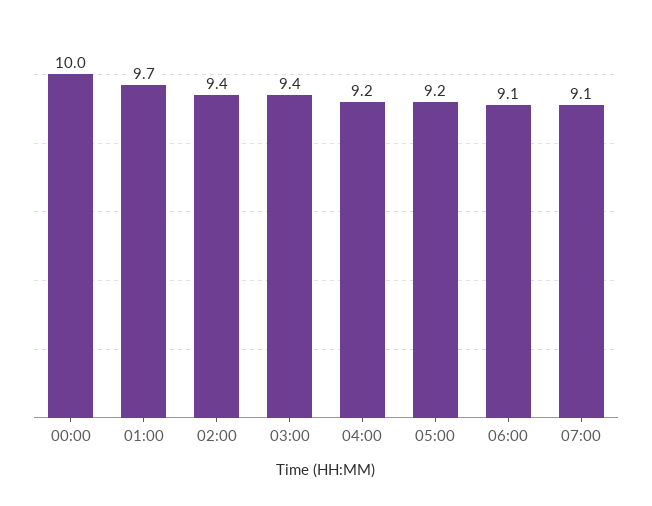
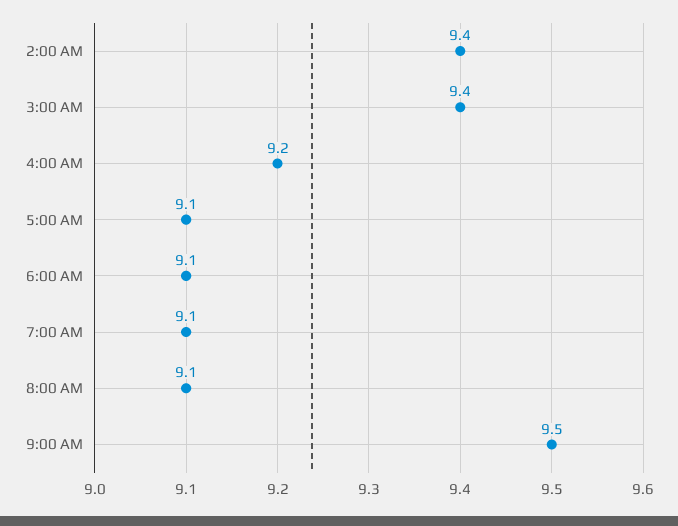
00:00: 10 -> none
01:00: 9.7 -> none
05:00: 9.2 -> 9.1
8:00 AM: none -> 9.1
9:00 AM: none -> 9.5

